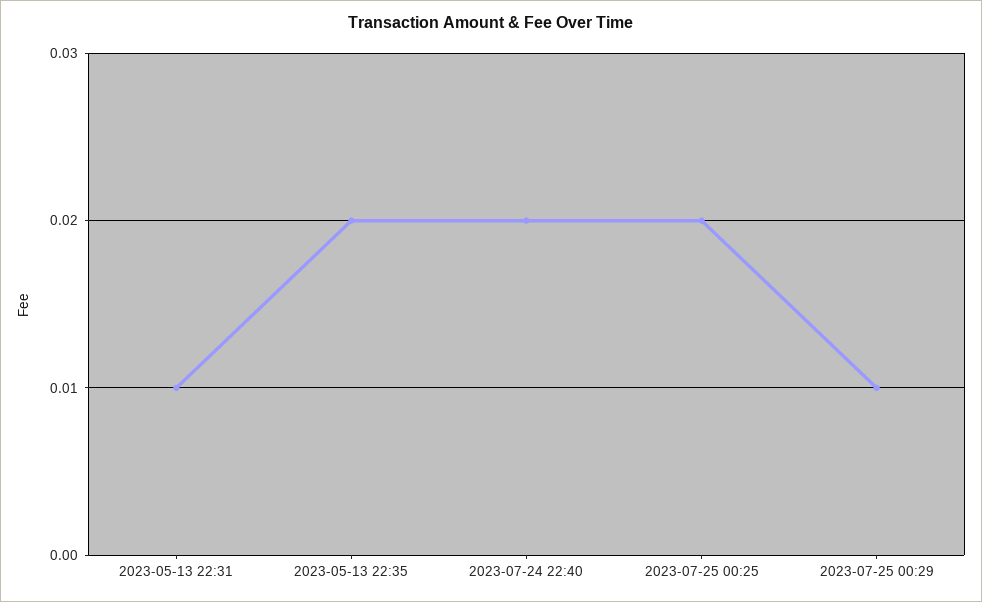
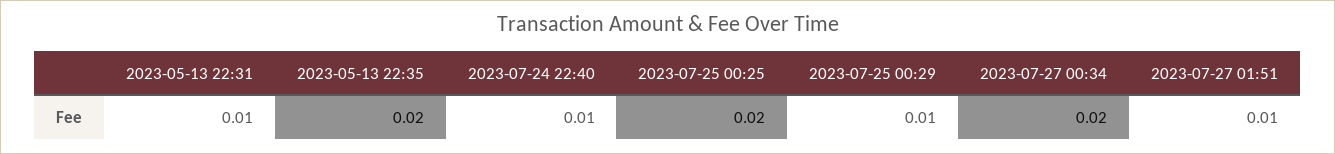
2023-07-24 22:40: 0.02 -> 0.01
2023-07-27 00:34: none -> 0.02
2023-07-27 01:51: none -> 0.01

